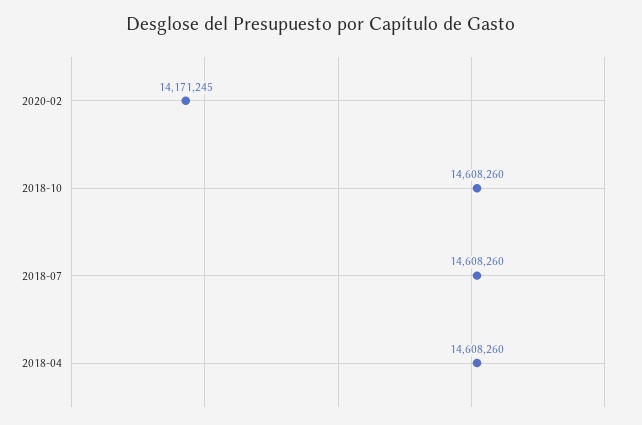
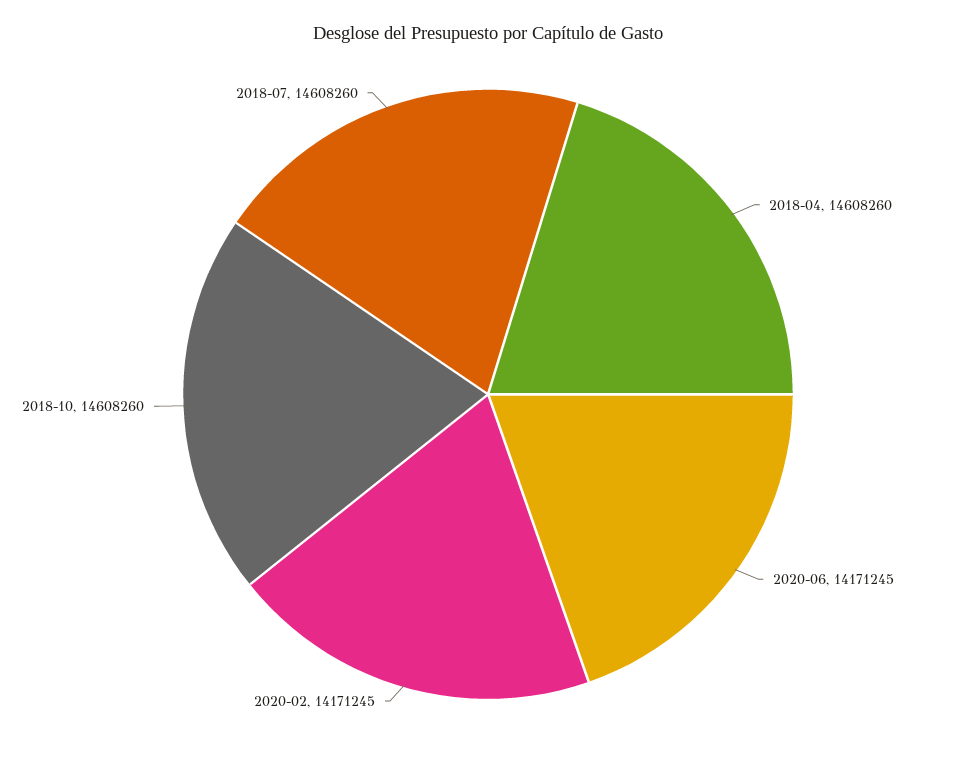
2020-06: none -> 14171245

